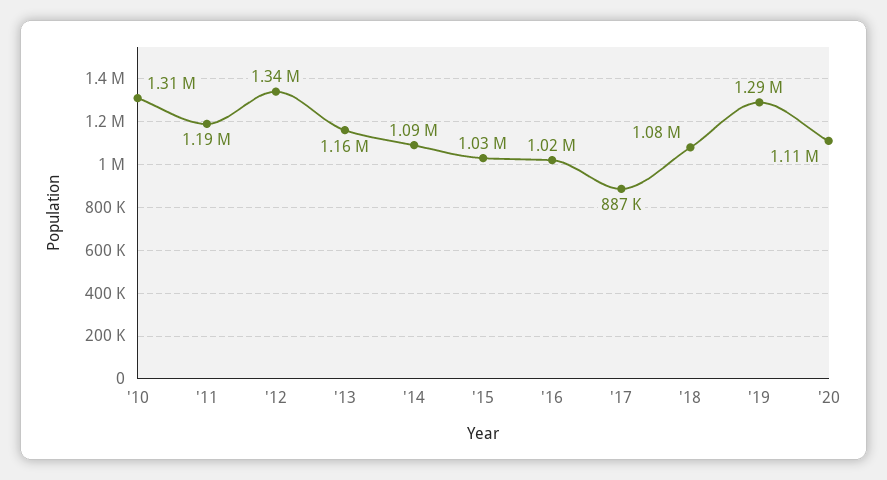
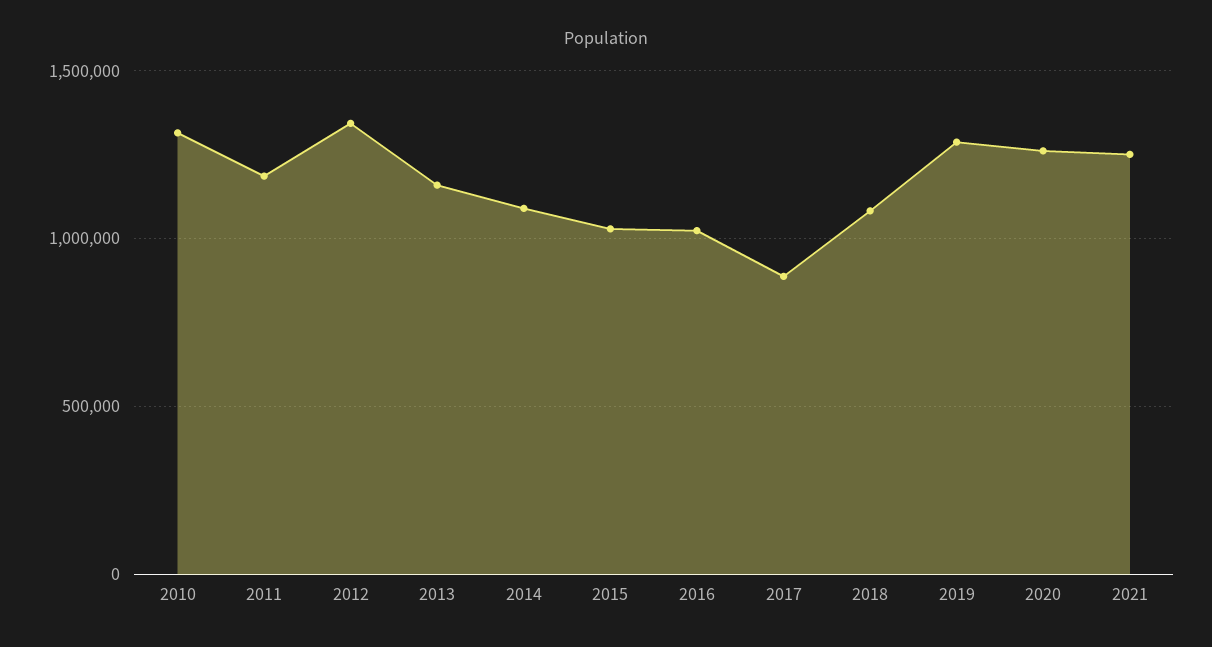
'20: 1110000 -> 1250000
2021: none -> 1250000

